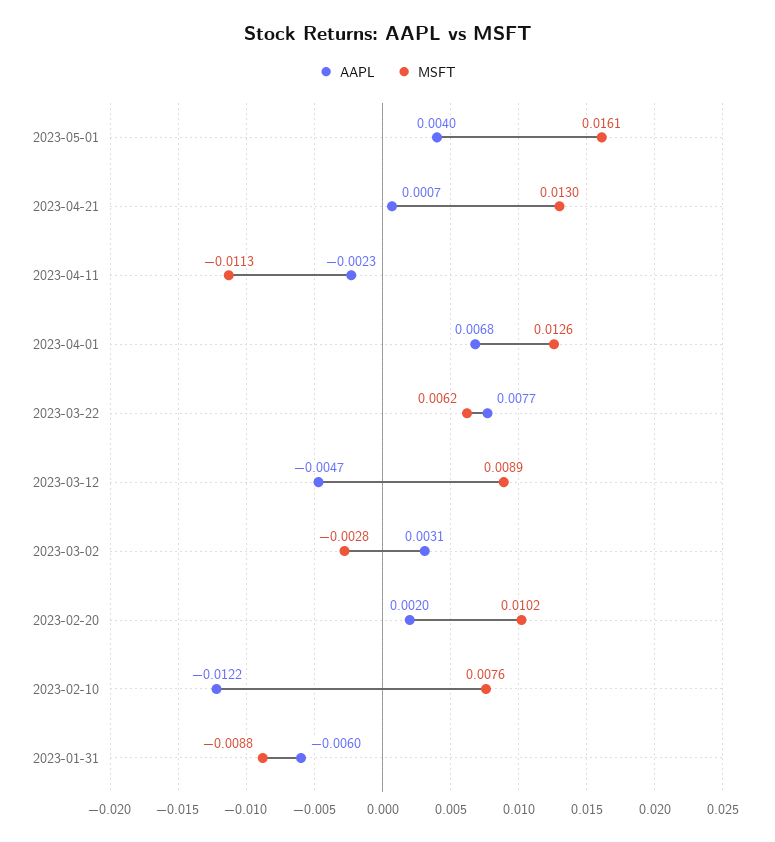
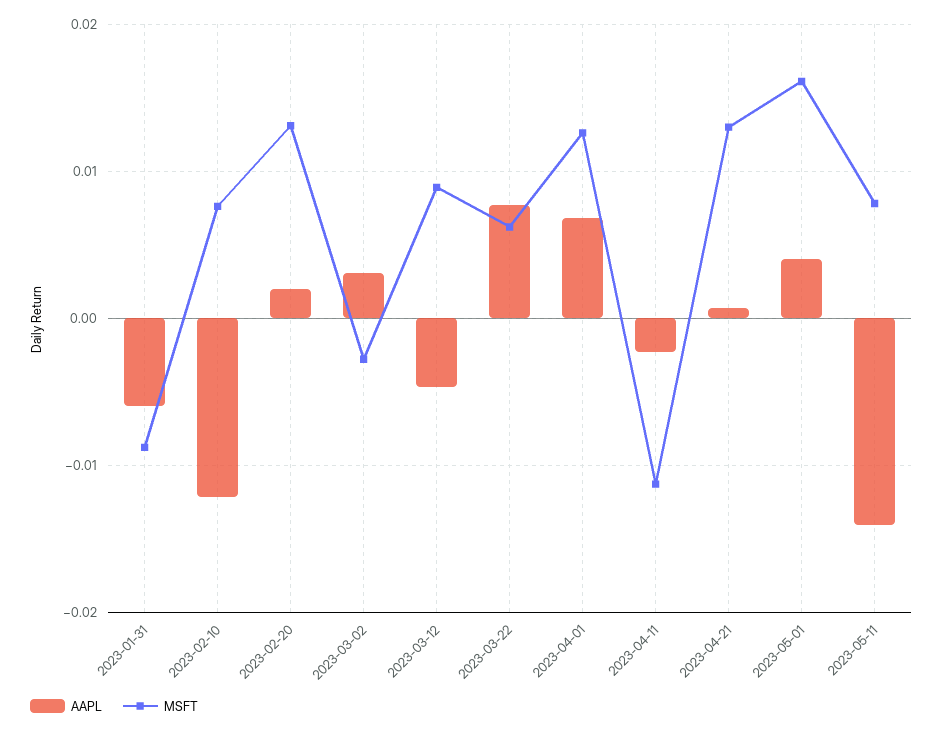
MSFT, 2023-02-20: 0.0102 -> 0.013
AAPL, 2023-05-11: none -> -0.014
MSFT, 2023-05-11: none -> 0.008

